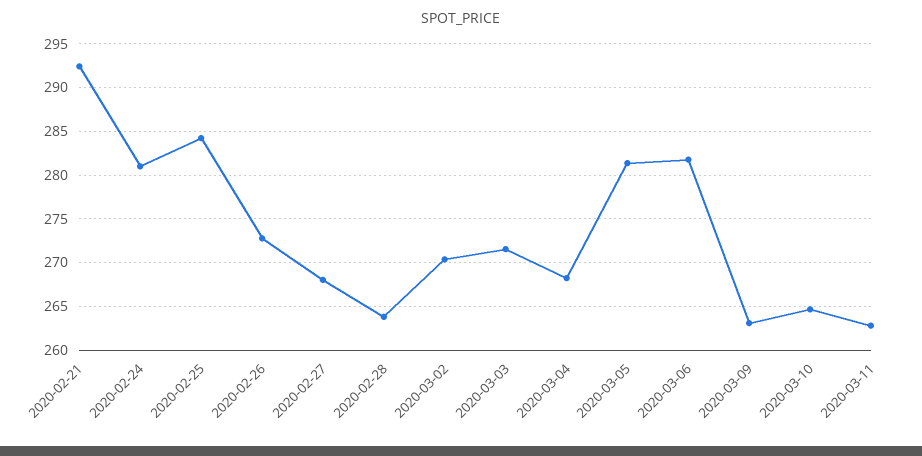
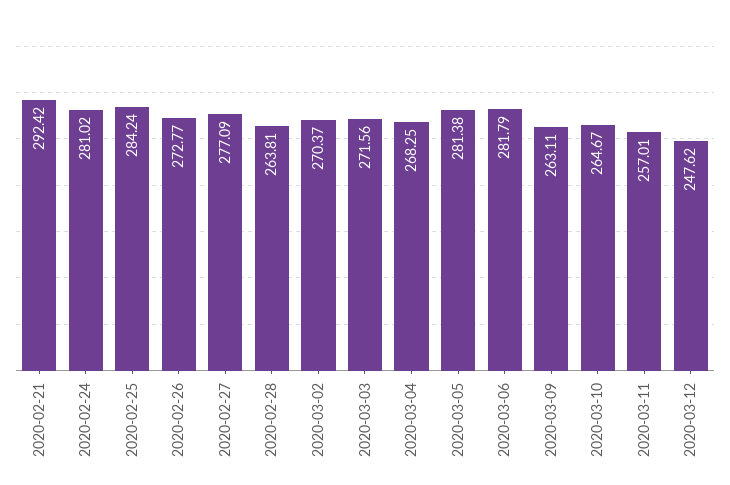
2020-02-27: 268 -> 277.09
2020-03-11: 263 -> 257.01
2020-03-12: none -> 247.62

